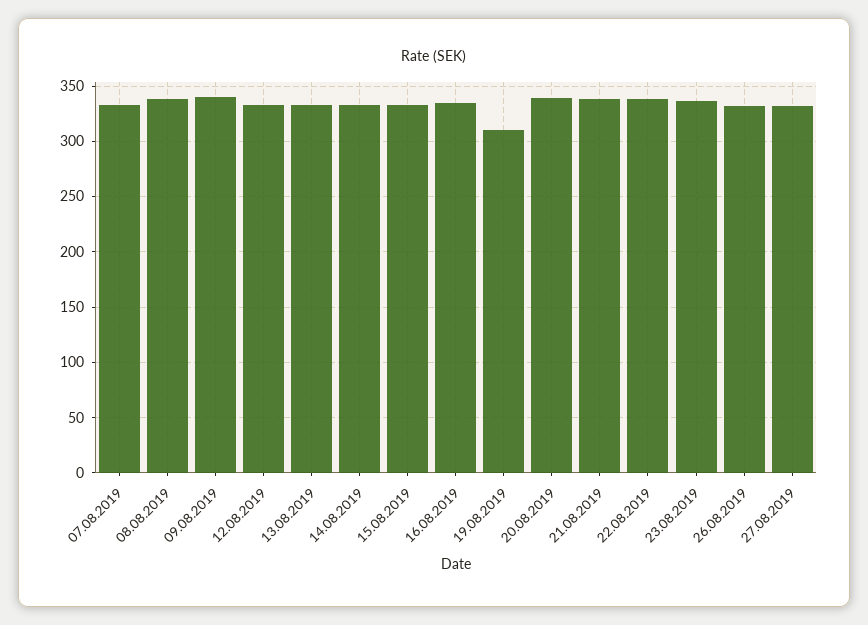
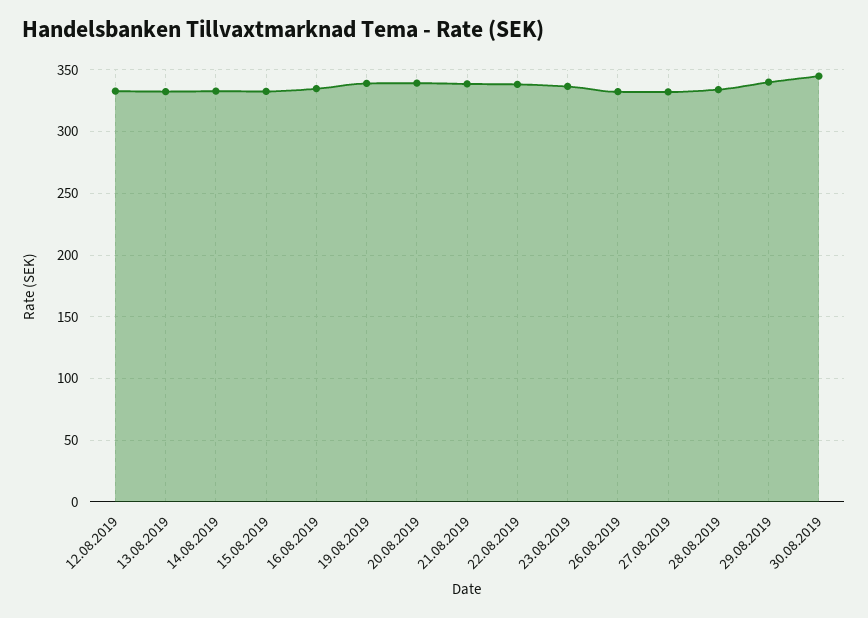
07.08.2019: 330 -> none
08.08.2019: 340 -> none
09.08.2019: 340 -> none
19.08.2019: 310 -> 340
28.08.2019: none -> 335
29.08.2019: none -> 340
30.08.2019: none -> 345

